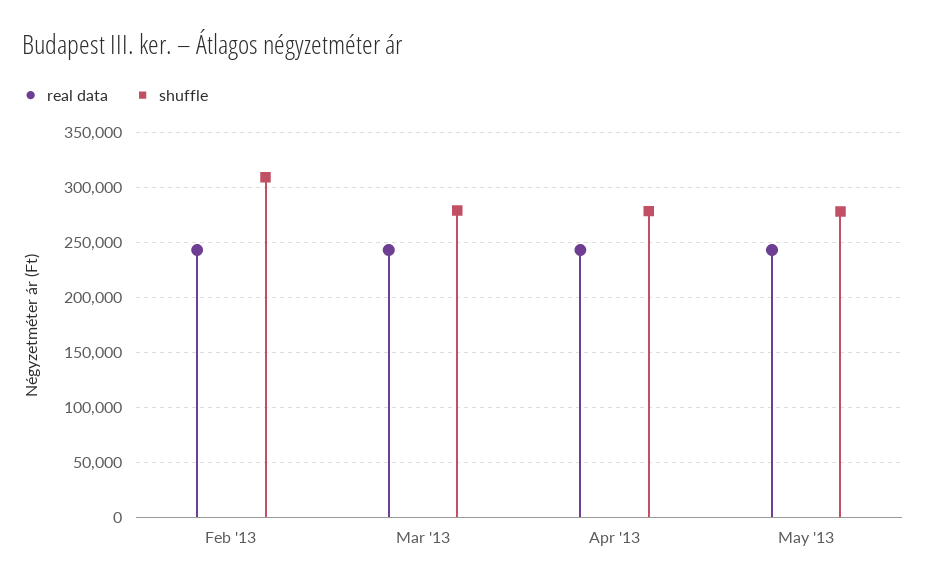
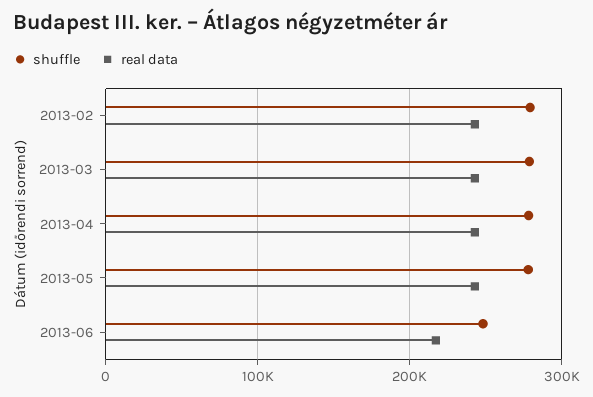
shuffle, Feb '13: 310000 -> 280000
shuffle, 2013-06: none -> 250000
real data, 2013-06: none -> 220000

